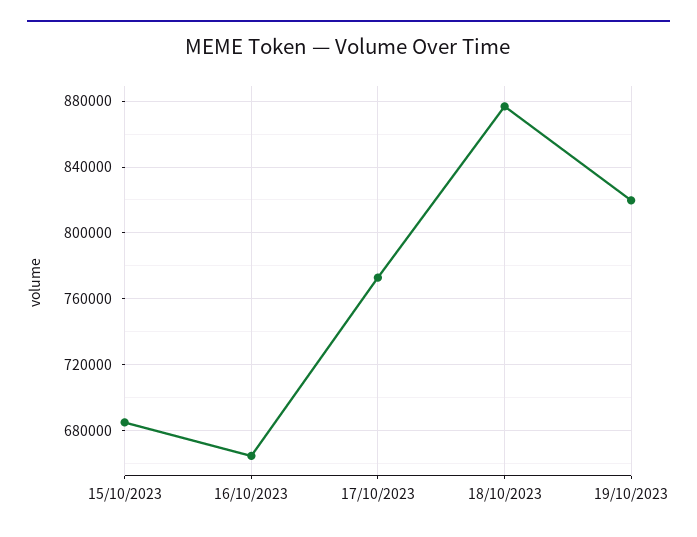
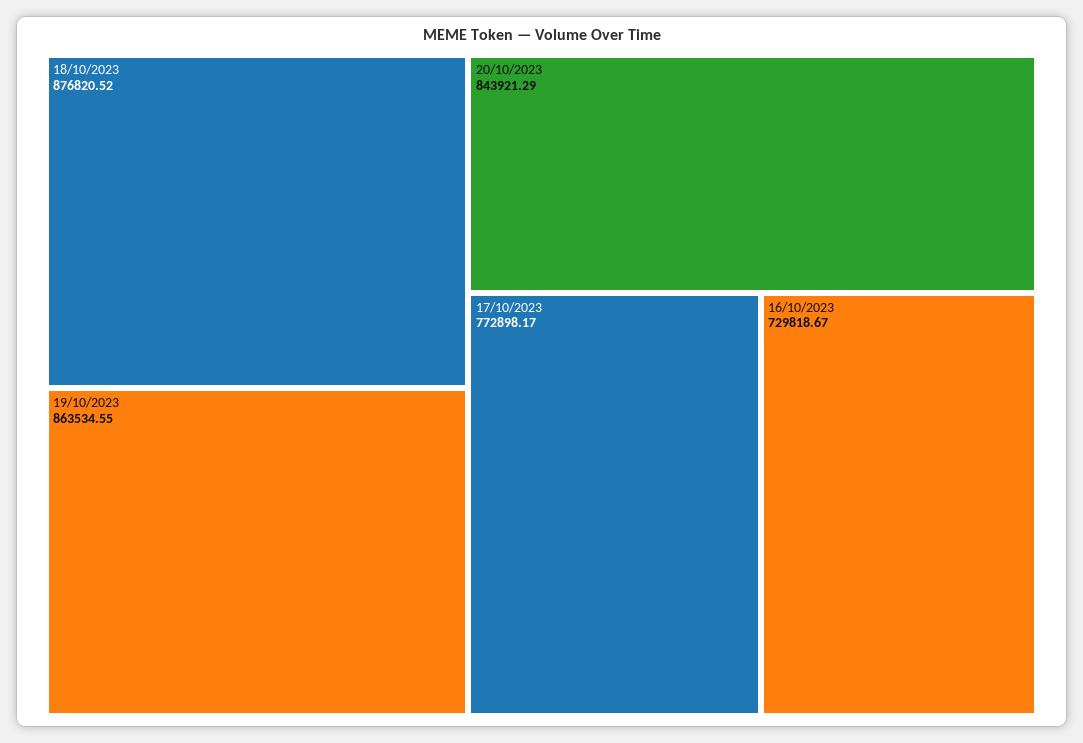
15/10/2023: 685000 -> none
16/10/2023: 665000 -> 729818.67
19/10/2023: 820000 -> 863534.55
20/10/2023: none -> 843921.29

